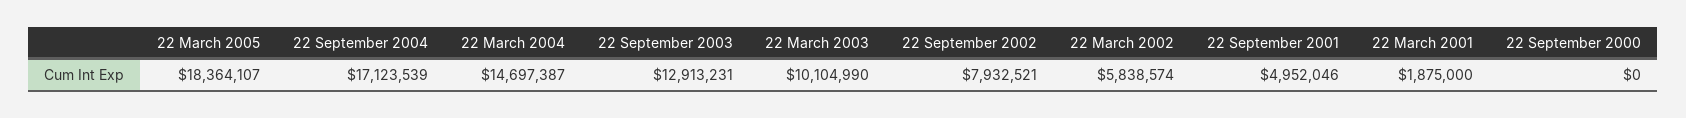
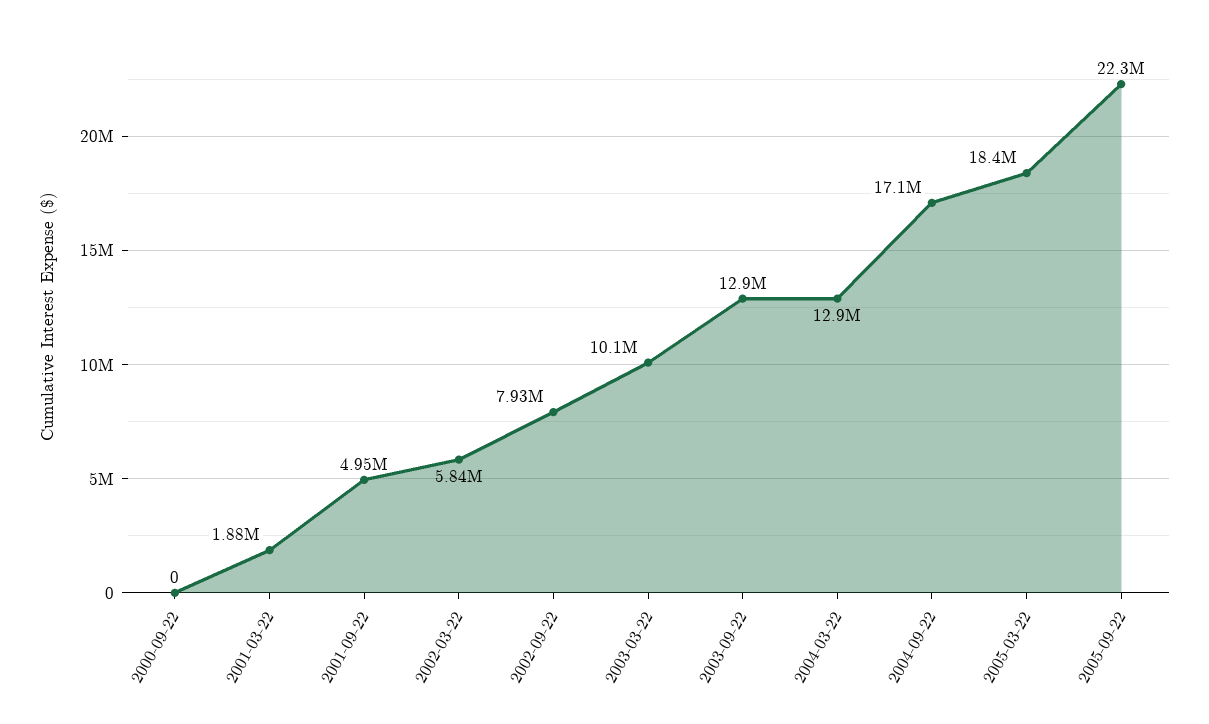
22 March 2004: 14697387 -> 12900000
2005-09-22: none -> 22300000

